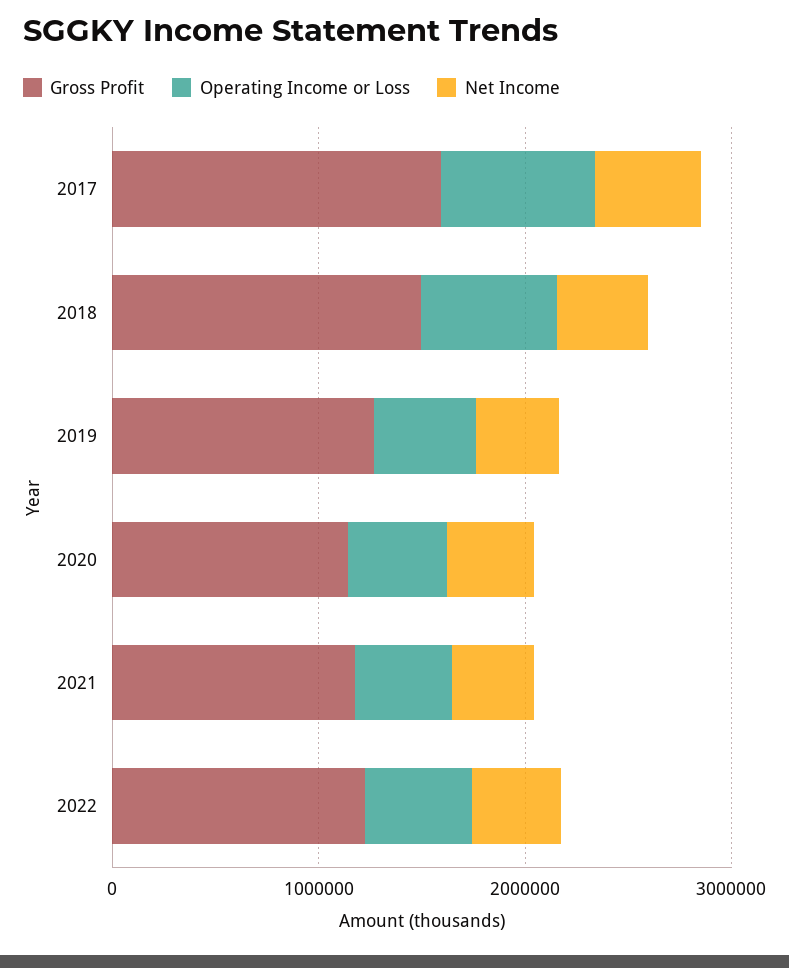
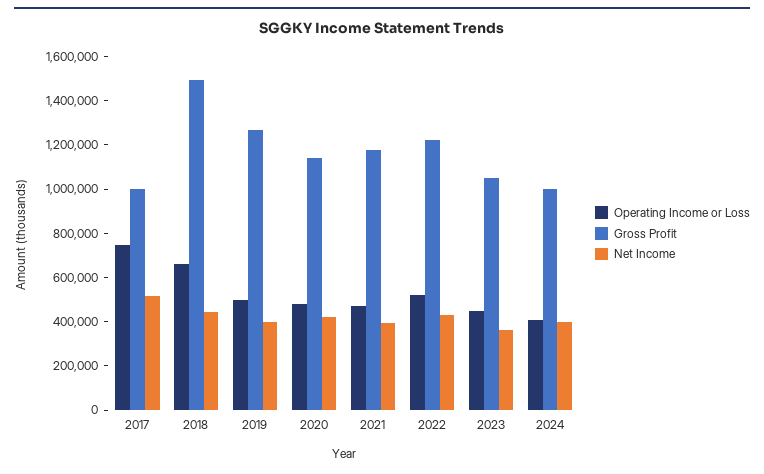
Gross Profit, 2017: 1600000 -> 1000000
Operating Income or Loss, 2023: none -> 450000
Gross Profit, 2023: none -> 1050000
Net Income, 2023: none -> 350000
Operating Income or Loss, 2024: none -> 400000
Gross Profit, 2024: none -> 1000000
Net Income, 2024: none -> 400000

